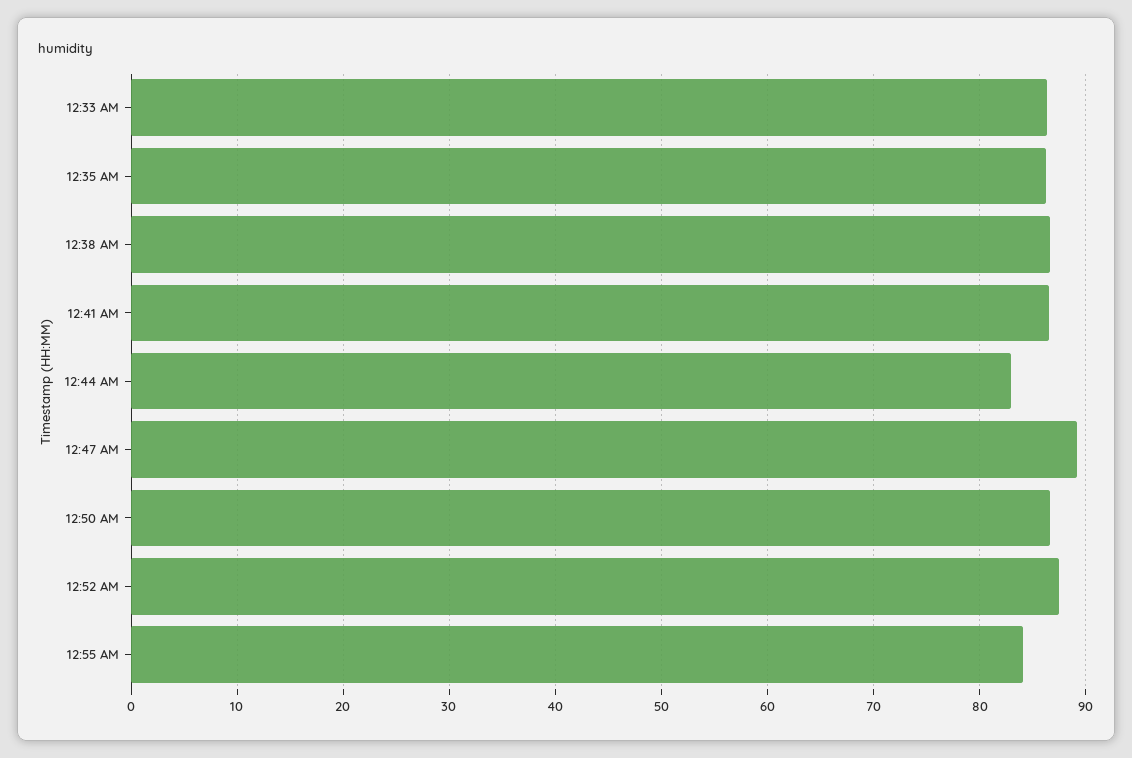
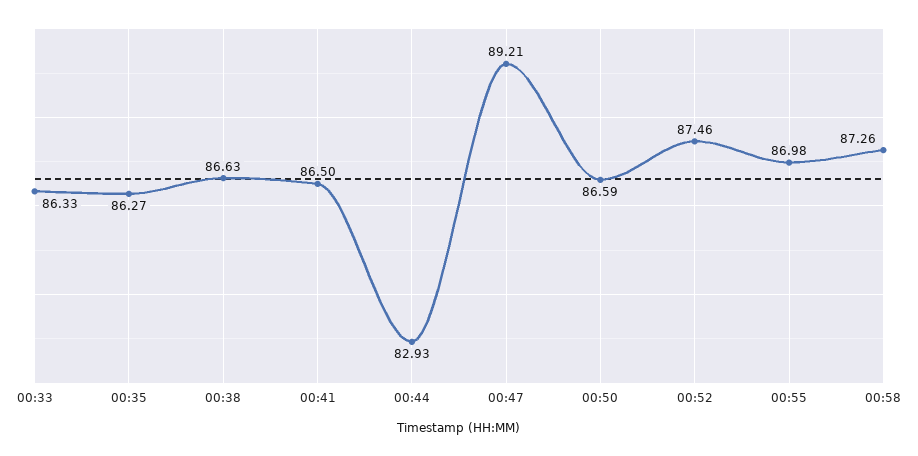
12:55 AM: 84 -> 86.98
00:58: none -> 87.26

